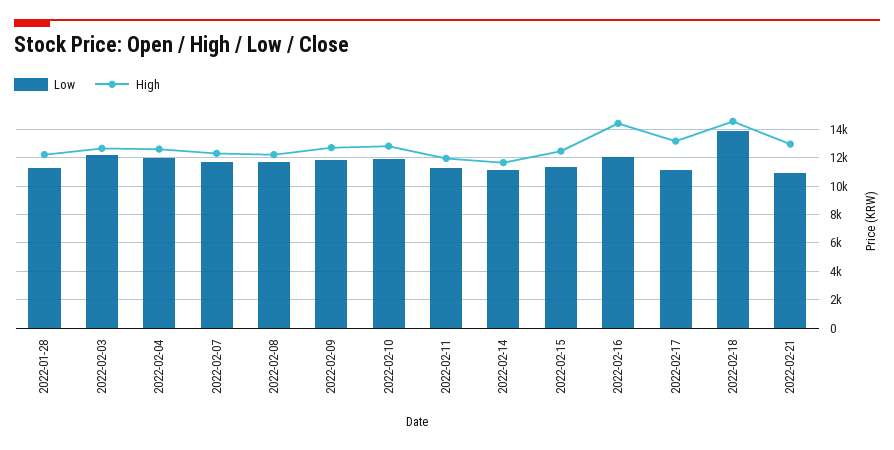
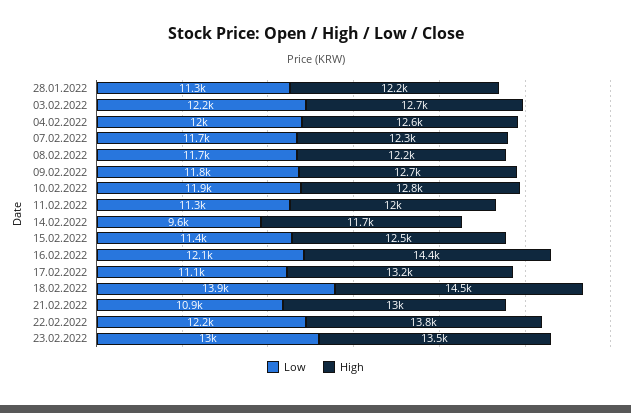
Low, 2022-02-14: 11000 -> 9600
Low, 22.02.2022: none -> 12200
High, 22.02.2022: none -> 13800
Low, 23.02.2022: none -> 13000
High, 23.02.2022: none -> 13500

